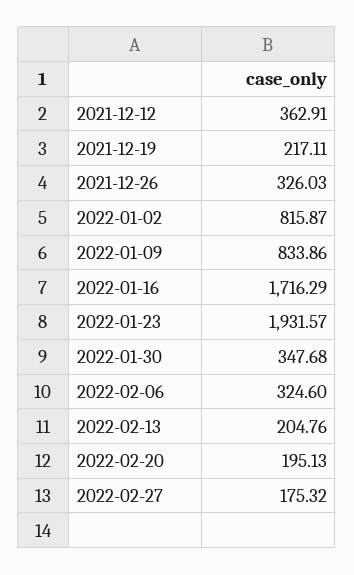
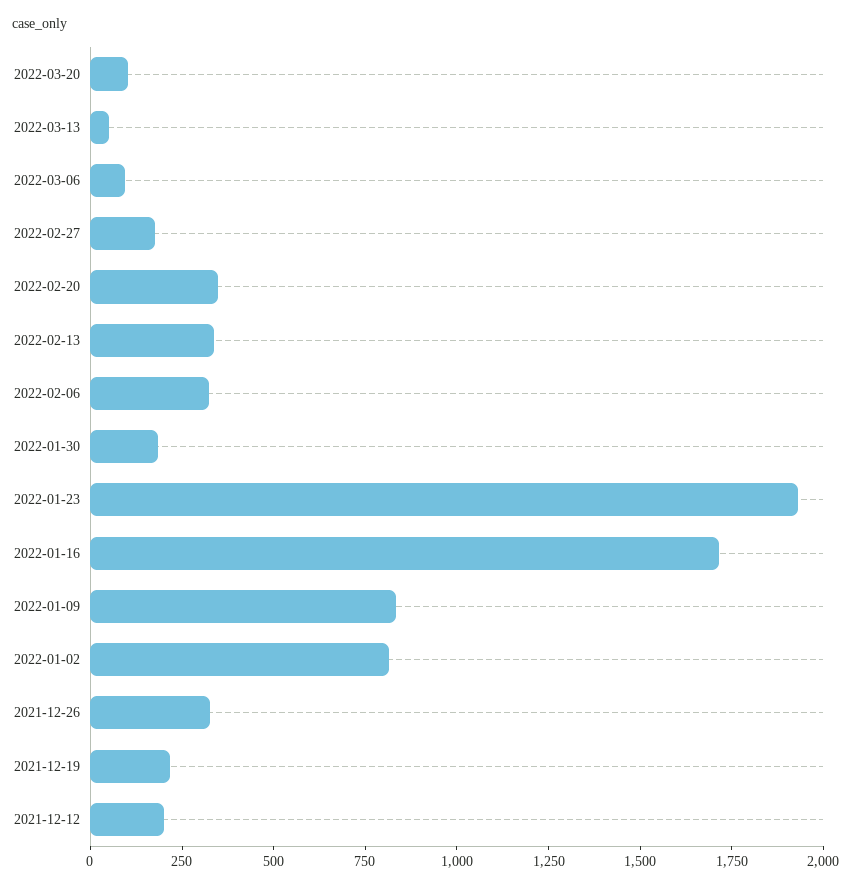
2021-12-12: 362.91 -> 200
2022-01-30: 347.68 -> 200
2022-02-13: 204.76 -> 350
2022-02-20: 195.13 -> 350
2022-03-20: none -> 100
2022-03-13: none -> 50
2022-03-06: none -> 100

